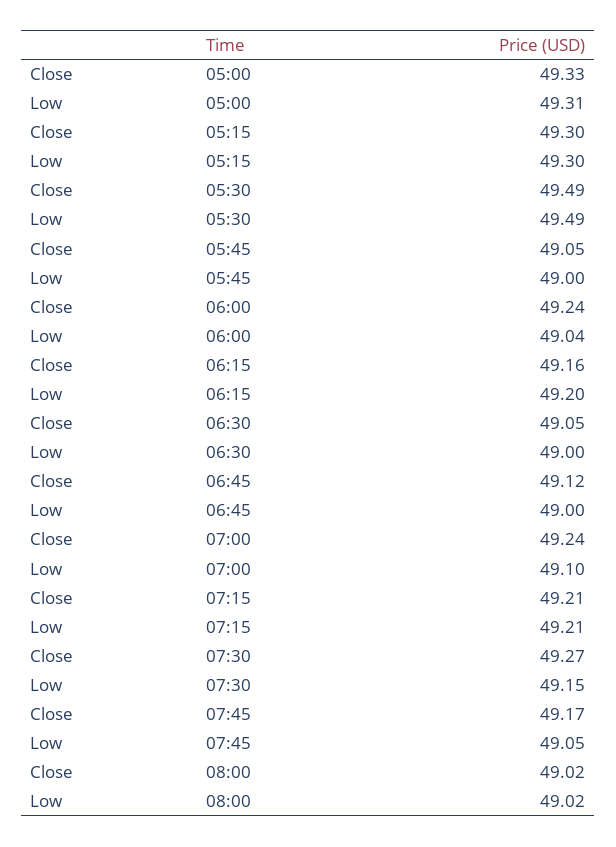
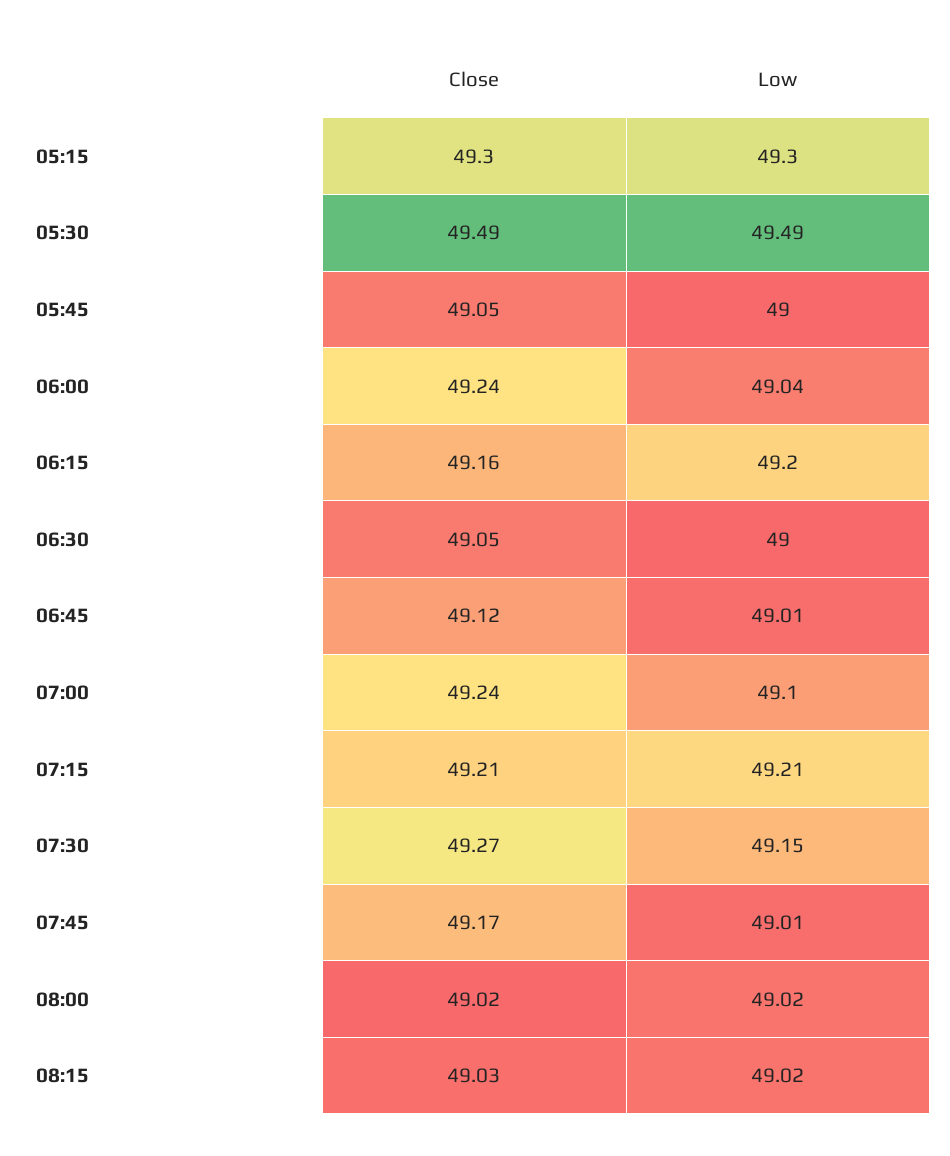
Close, 05:00: 49.33 -> none
Low, 05:00: 49.31 -> none
Low, 06:45: 49 -> 49.01
Low, 07:45: 49.05 -> 49.01
Close, 08:15: none -> 49.03
Low, 08:15: none -> 49.02

